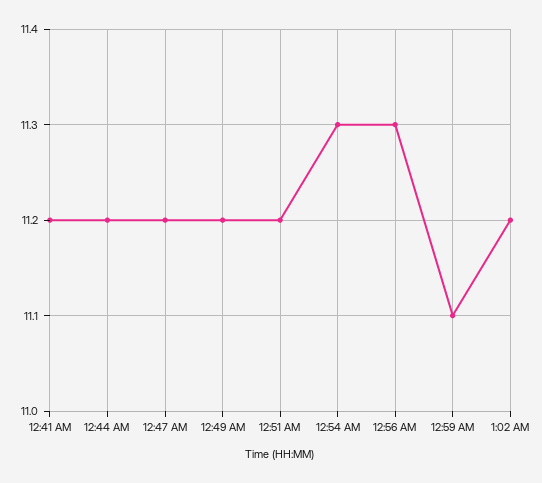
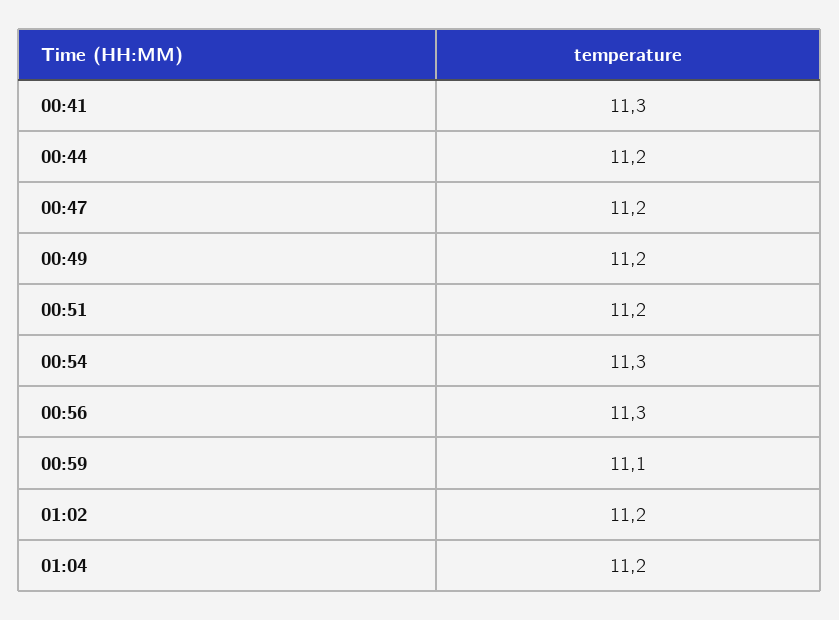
12:41 AM: 11.2 -> 11.3
01:04: none -> 11.2

